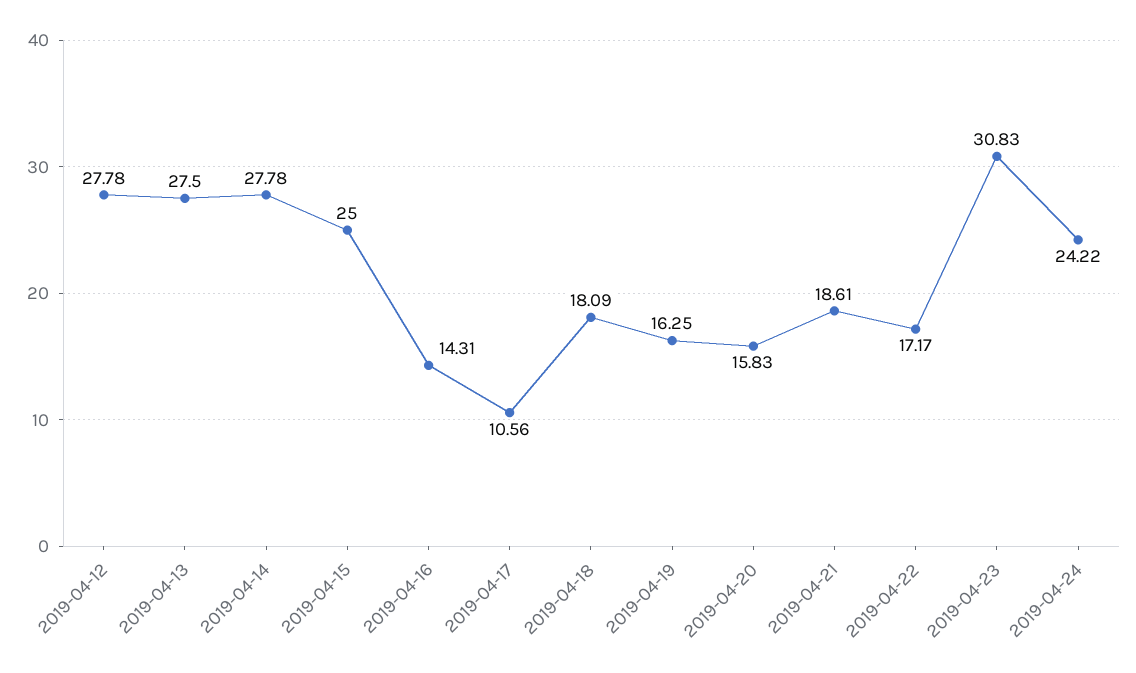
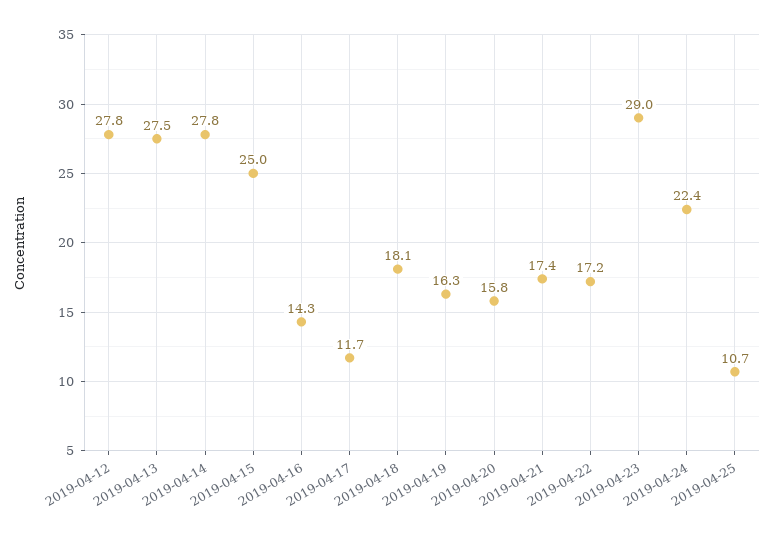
2019-04-17: 10.56 -> 11.7
2019-04-21: 18.61 -> 17.4
2019-04-23: 30.83 -> 29
2019-04-24: 24.22 -> 22.4
2019-04-25: none -> 10.7

